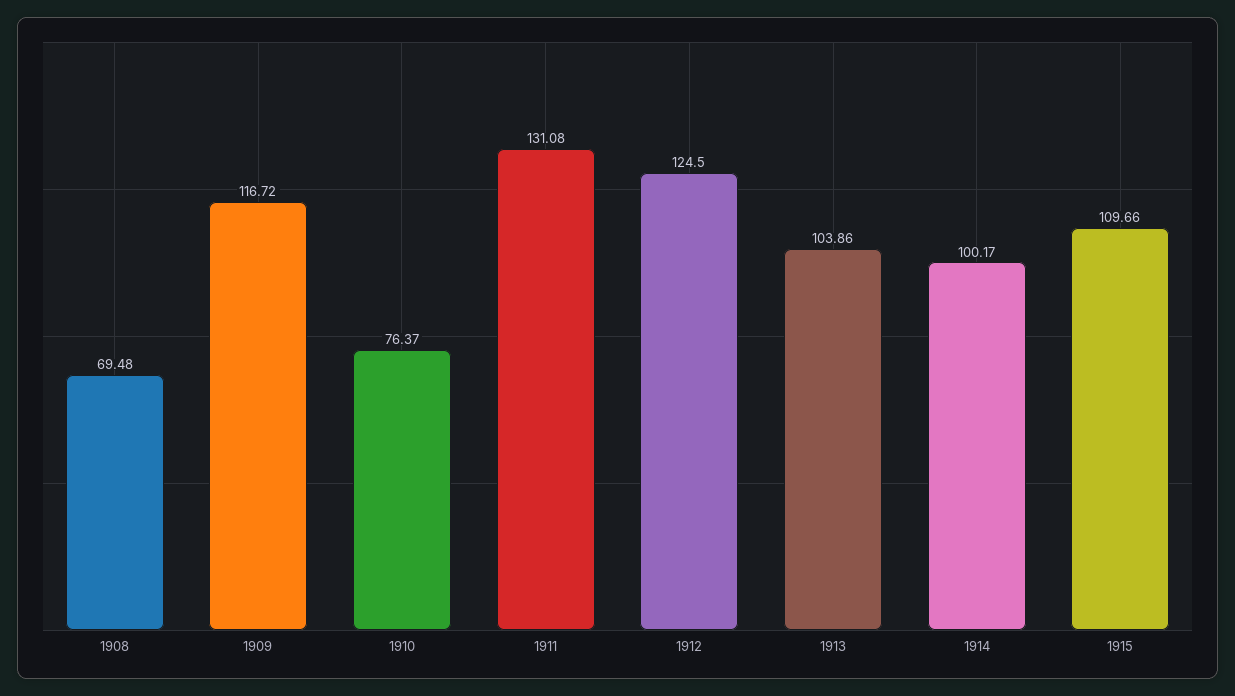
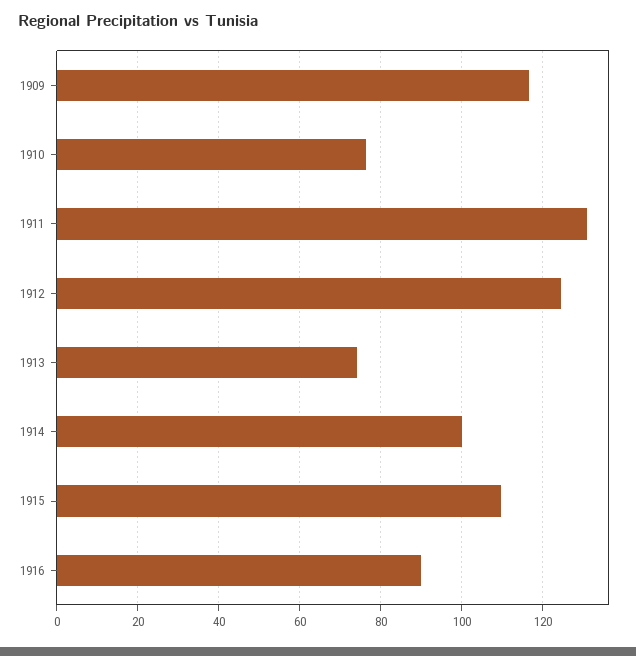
1908: 69.48 -> none
1913: 103.86 -> 74
1916: none -> 90

